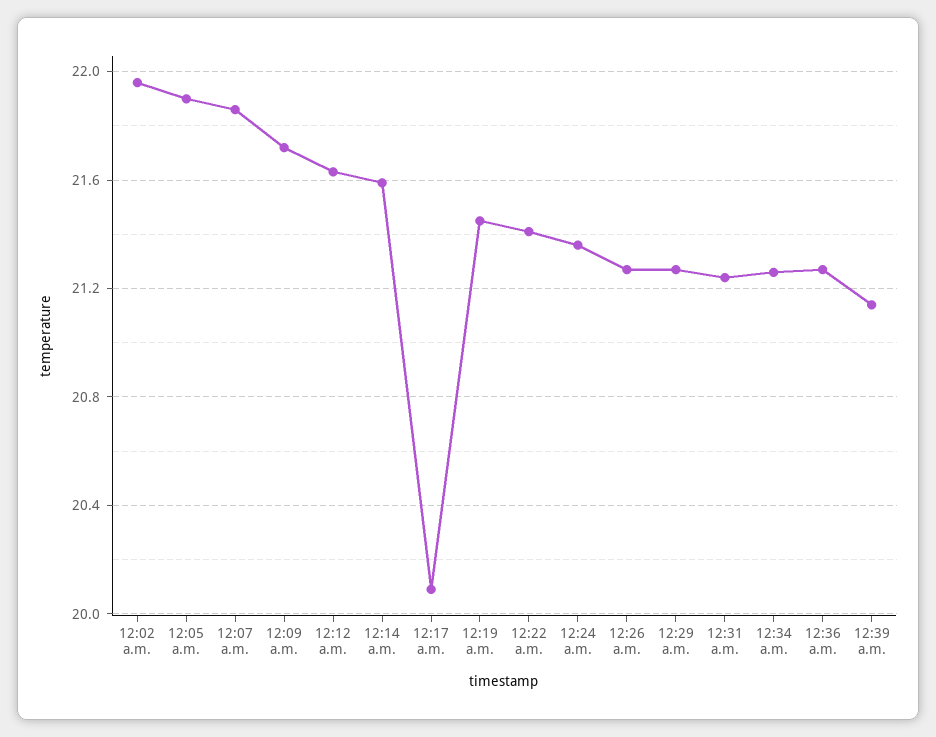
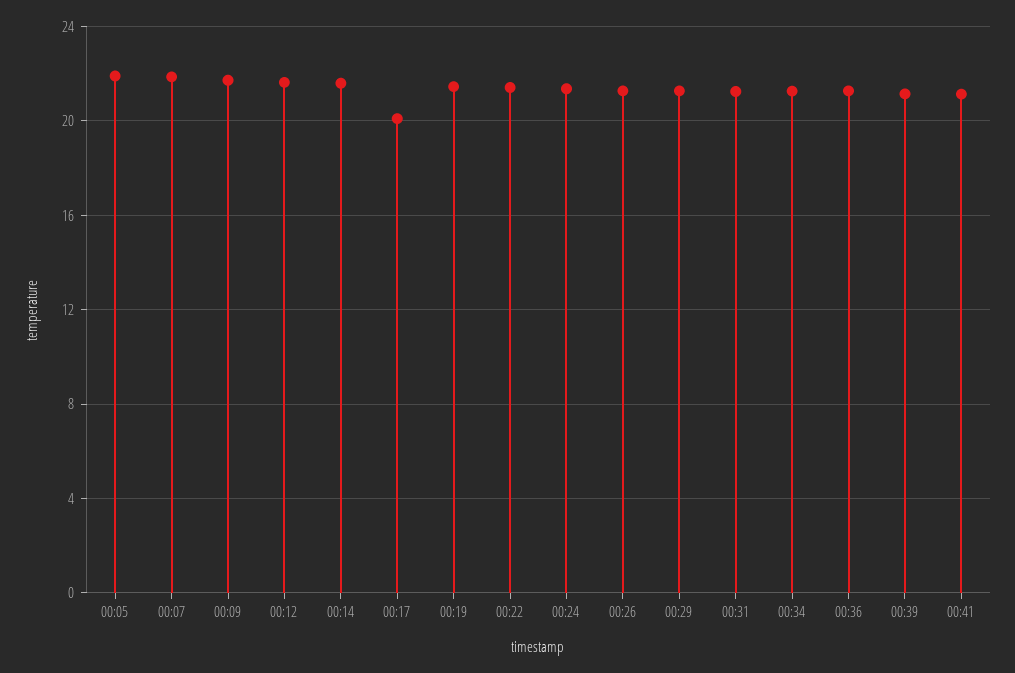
12:02 a.m.: 21.95 -> none
00:41: none -> 21

